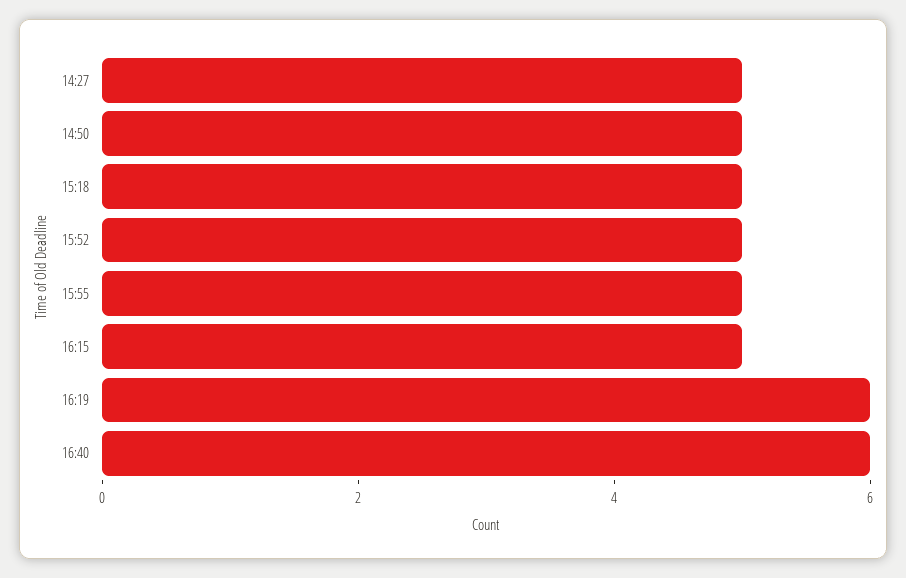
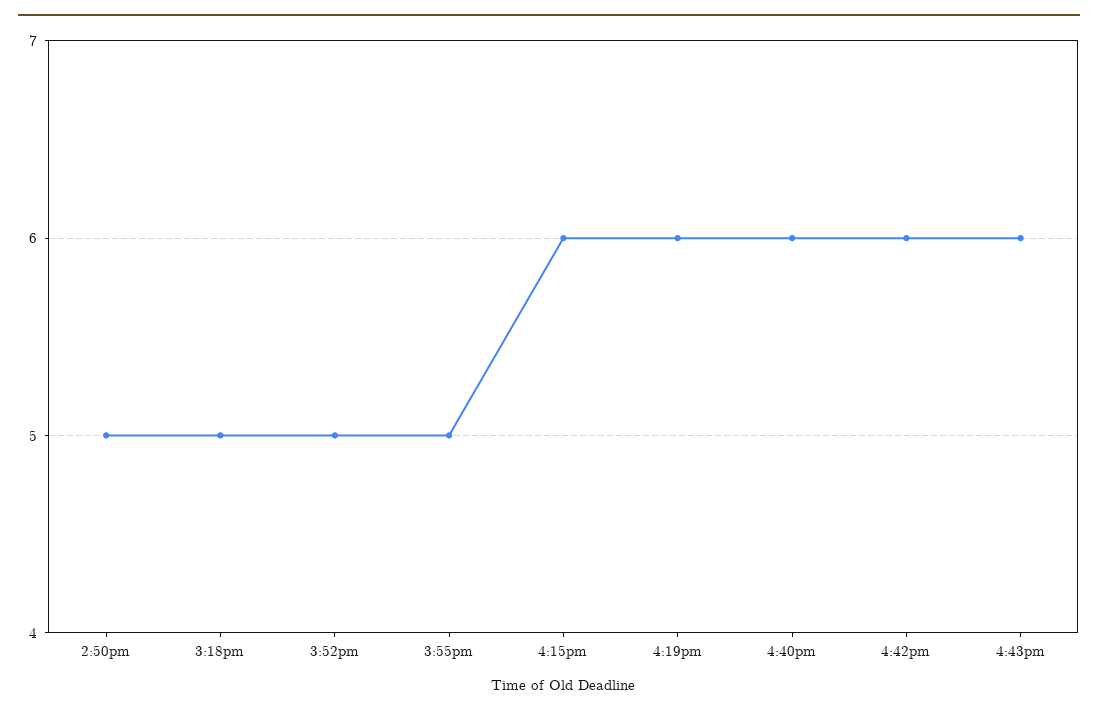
14:27: 5 -> none
16:15: 5 -> 6
4:42pm: none -> 6
4:43pm: none -> 6

